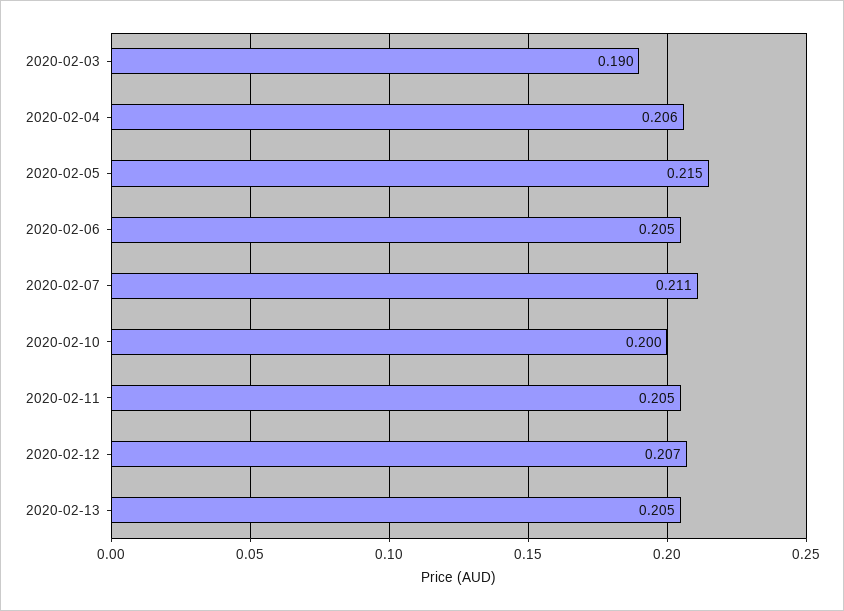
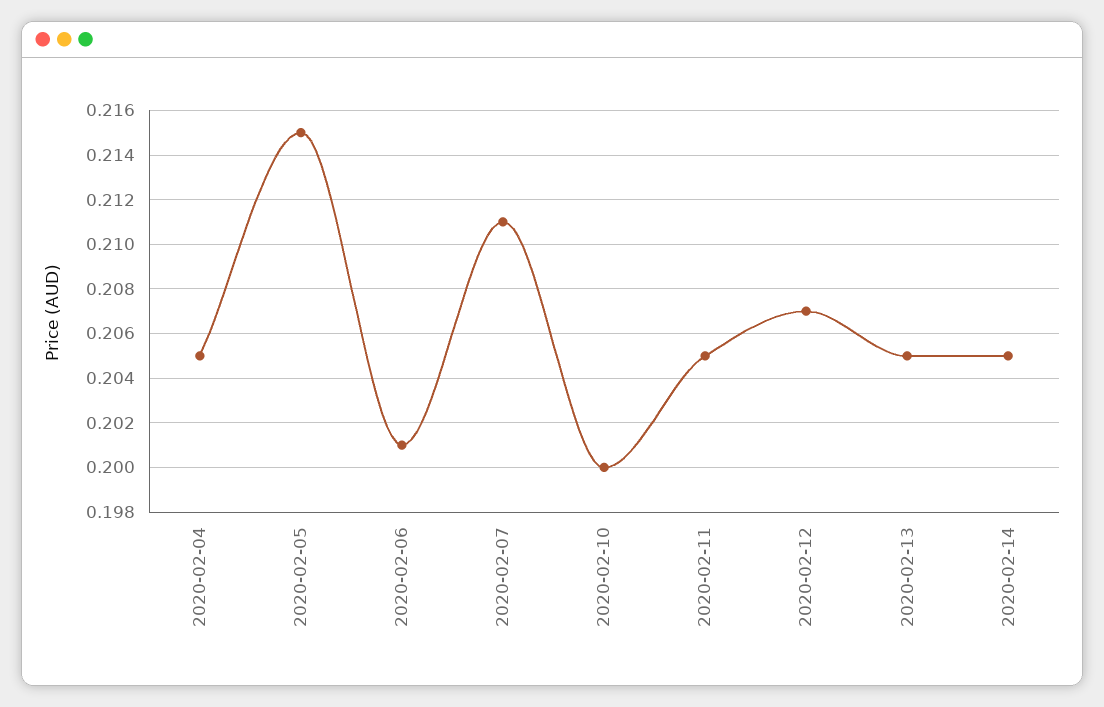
2020-02-03: 0.19 -> none
2020-02-04: 0.206 -> 0.205
2020-02-06: 0.205 -> 0.201
2020-02-14: none -> 0.205

